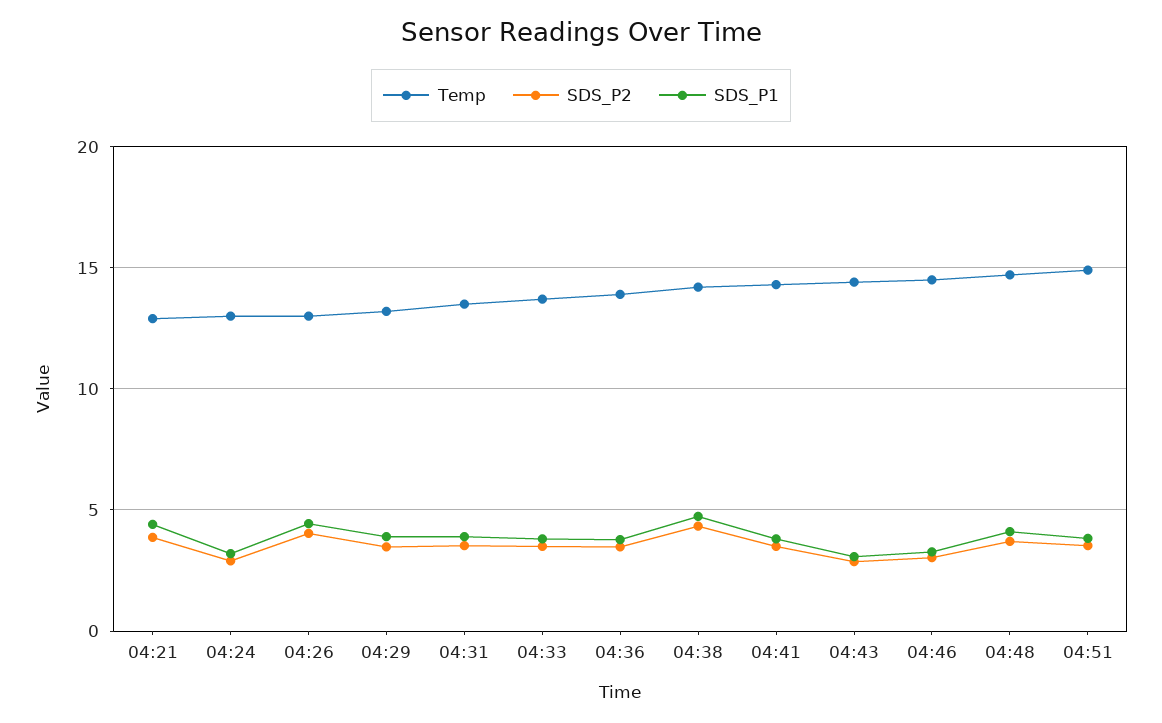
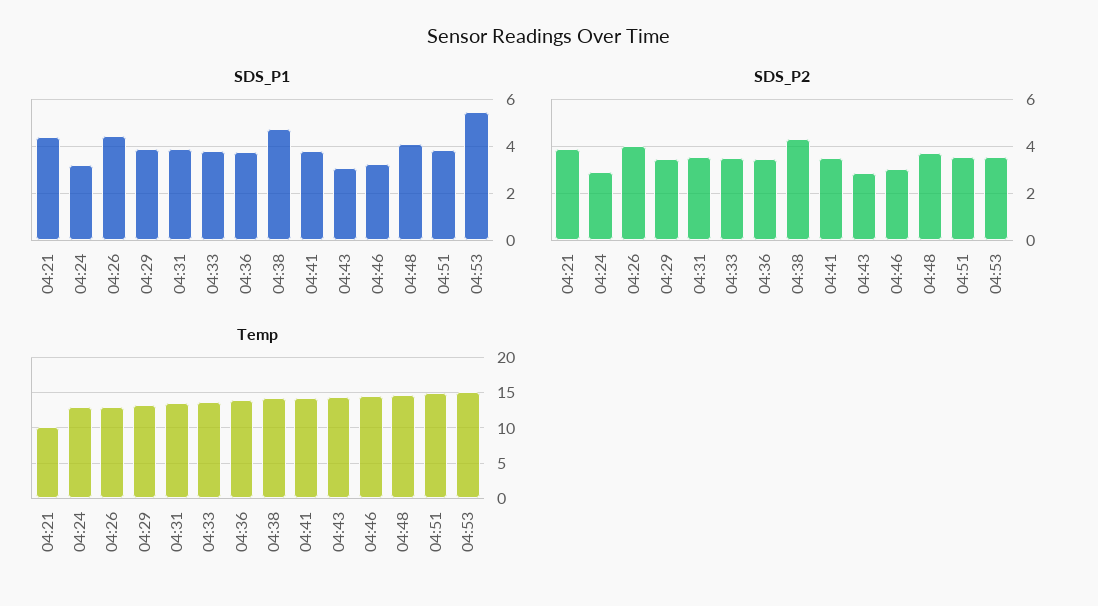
Temp, 04:21: 13 -> 10
SDS_P1, 04:53: none -> 5.5
SDS_P2, 04:53: none -> 3.5
Temp, 04:53: none -> 15

